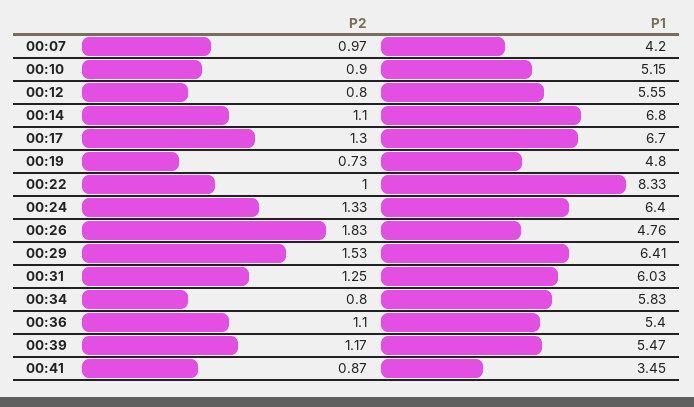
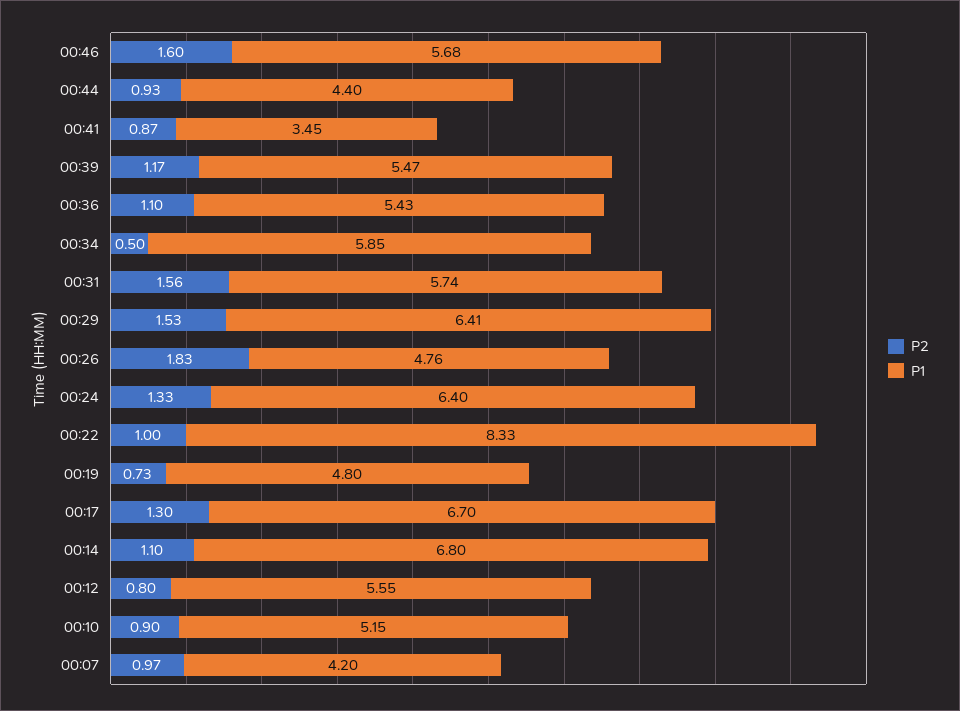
P2, 00:31: 1.25 -> 1.56
P1, 00:31: 6.03 -> 5.74
P2, 00:34: 0.8 -> 0.5
P1, 00:34: 5.83 -> 5.85
P1, 00:36: 5.4 -> 5.43
P2, 00:46: none -> 1.6
P1, 00:46: none -> 5.68
P2, 00:44: none -> 0.93
P1, 00:44: none -> 4.4

